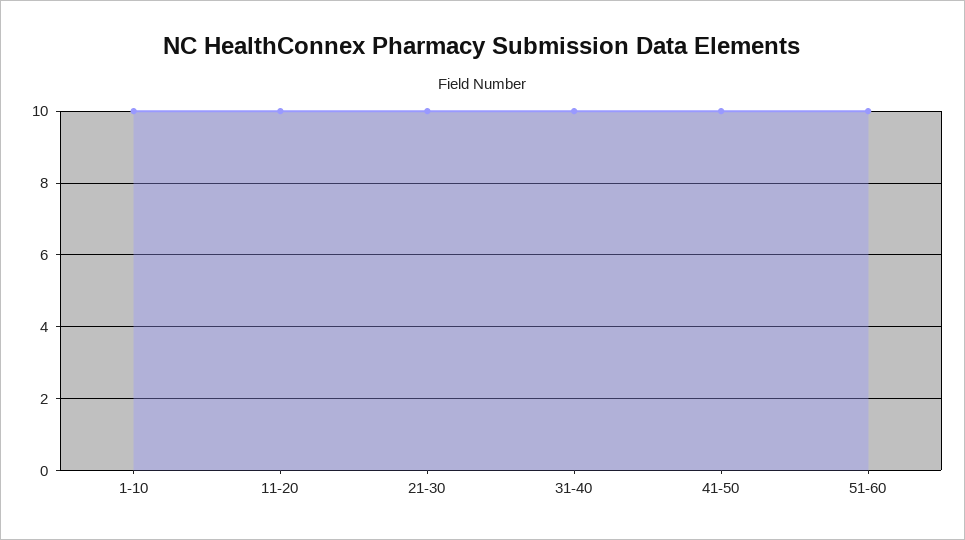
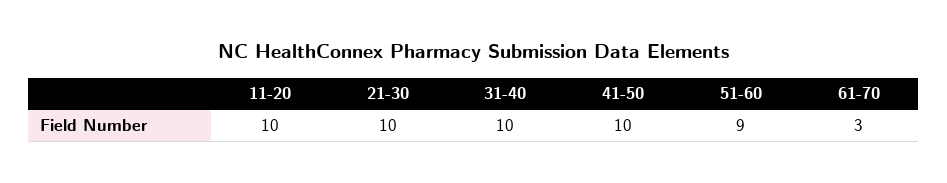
1-10: 10 -> none
51-60: 10 -> 9
61-70: none -> 3

